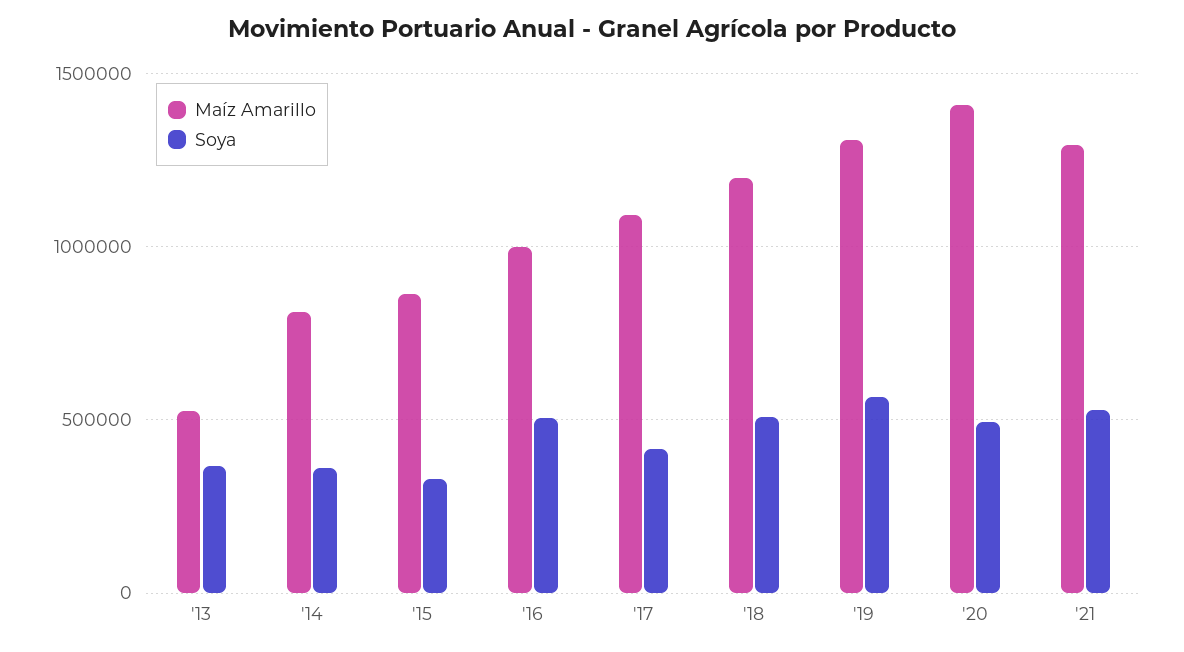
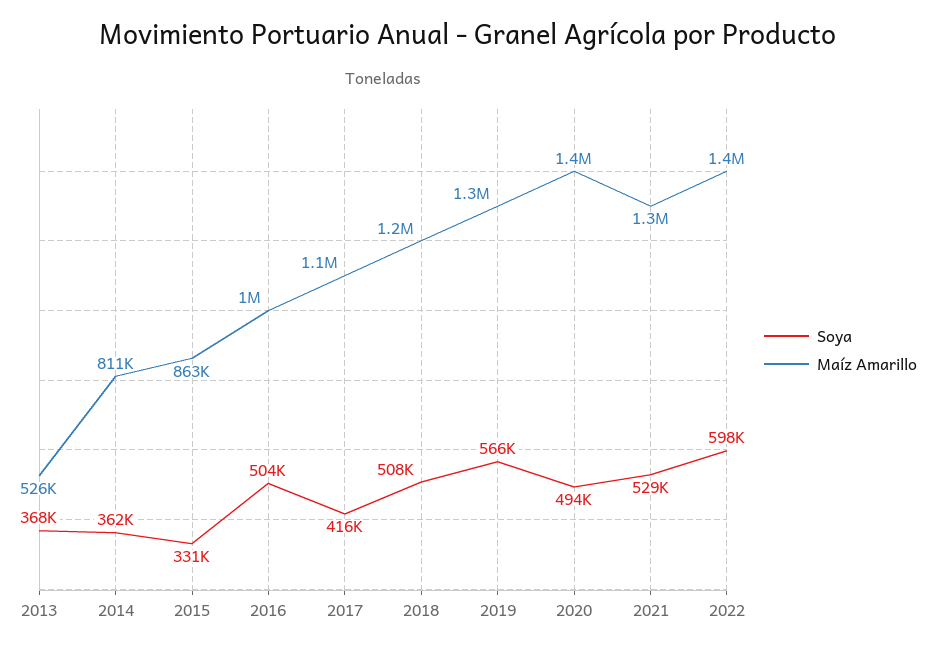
Soya, 2022: none -> 598000
Maíz Amarillo, 2022: none -> 1400000

